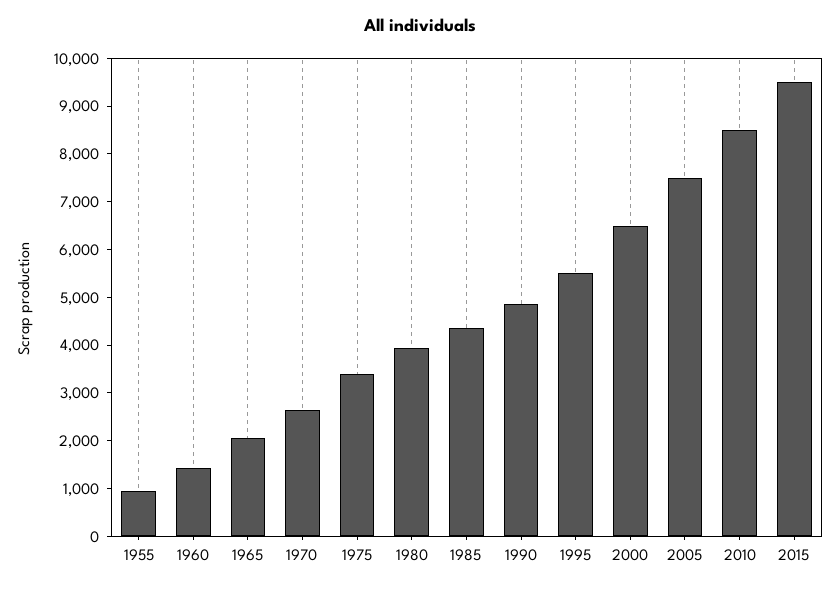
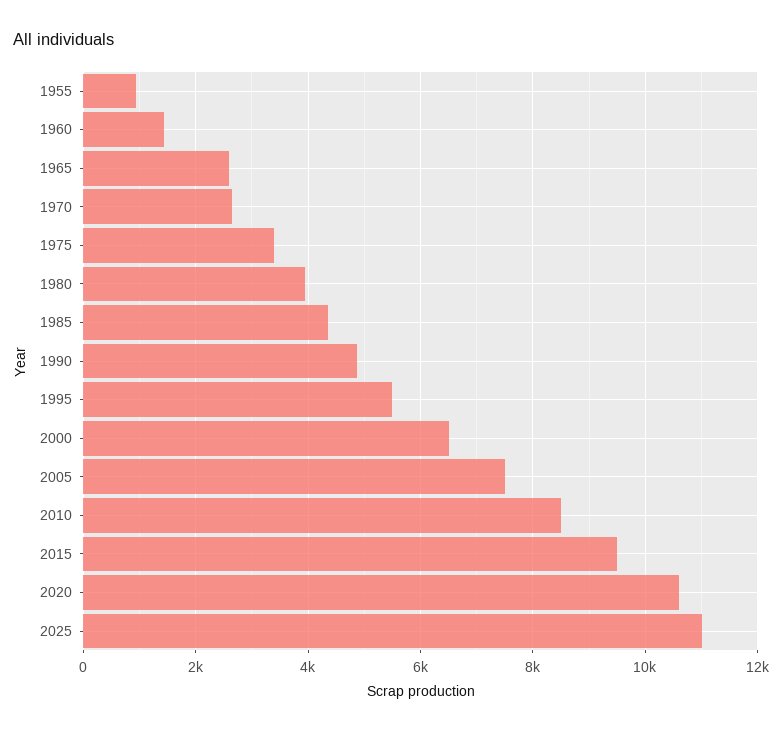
1965: 2000 -> 2600
2020: none -> 10600
2025: none -> 11000

